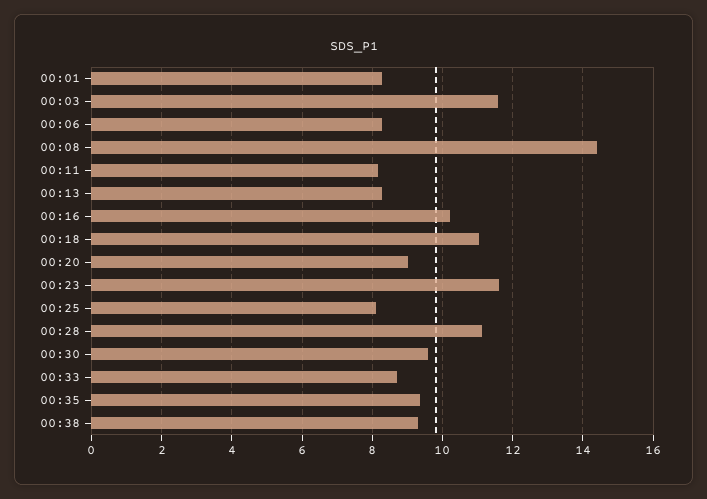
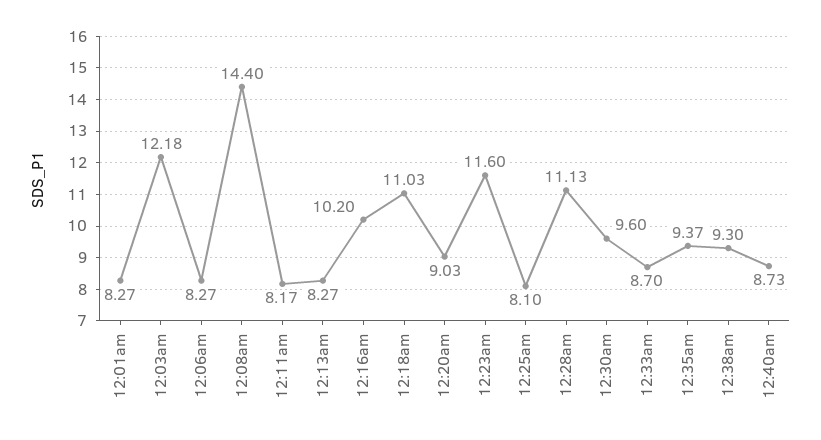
00:03: 11.6 -> 12.18
12:40am: none -> 8.73

